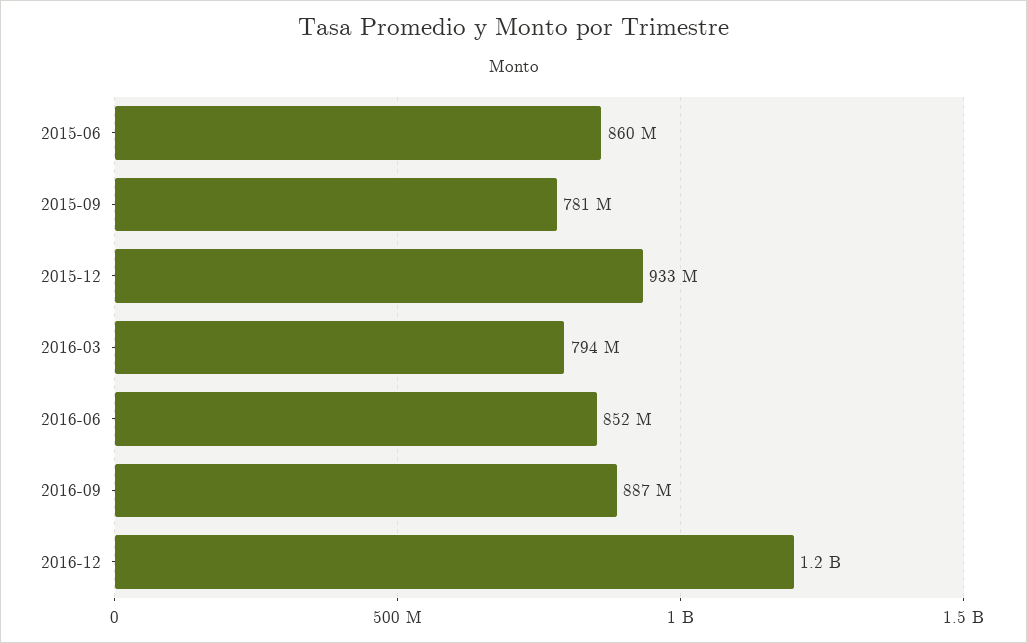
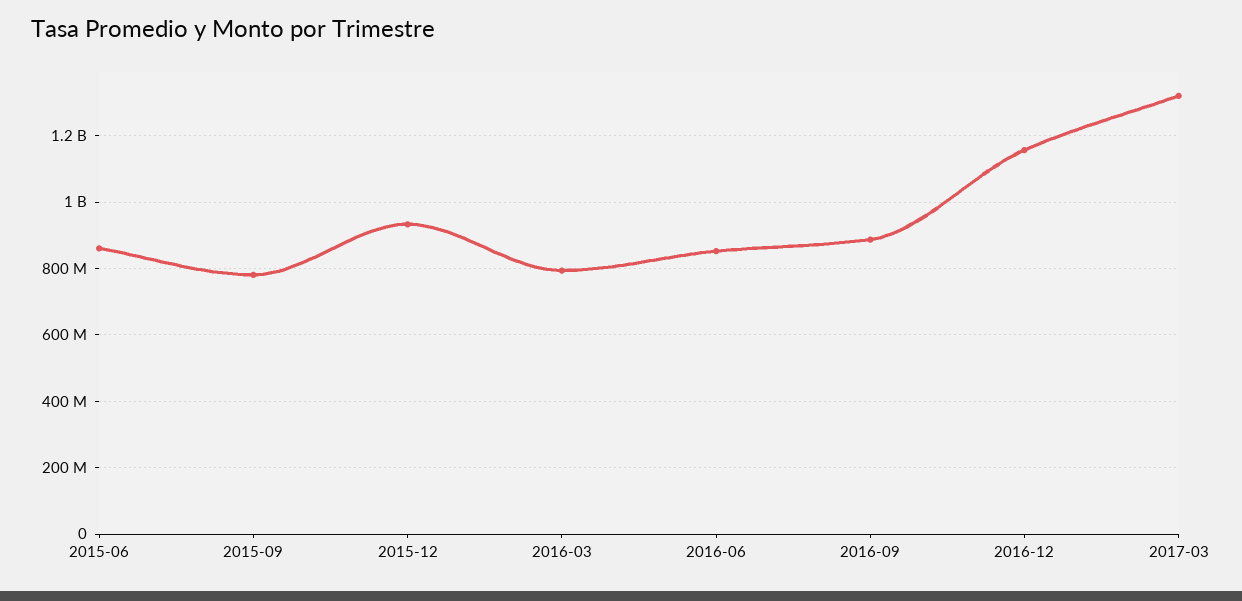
2017-03: none -> 1320000000

